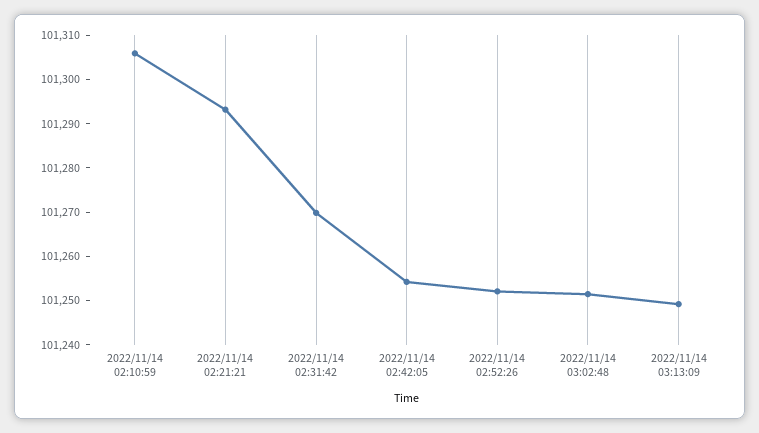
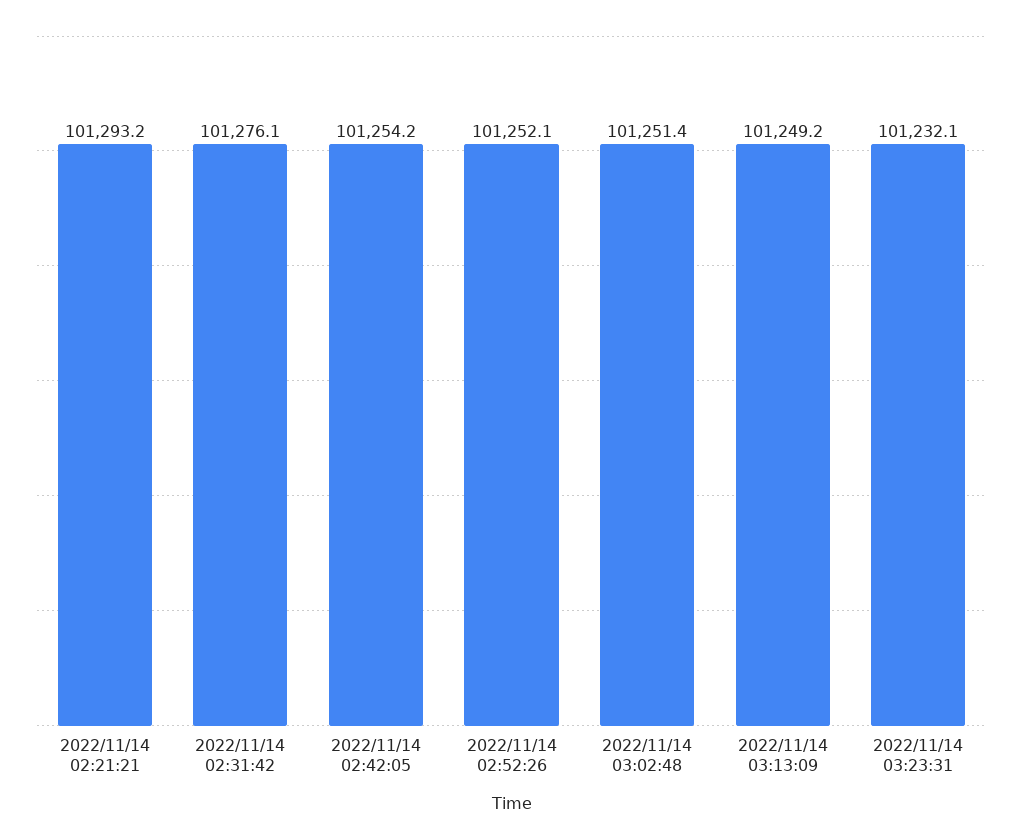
2022/11/14 02:10:59: 101306 -> none
2022/11/14 02:31:42: 101270 -> 101276.1
2022/11/14 03:23:31: none -> 101232.1

